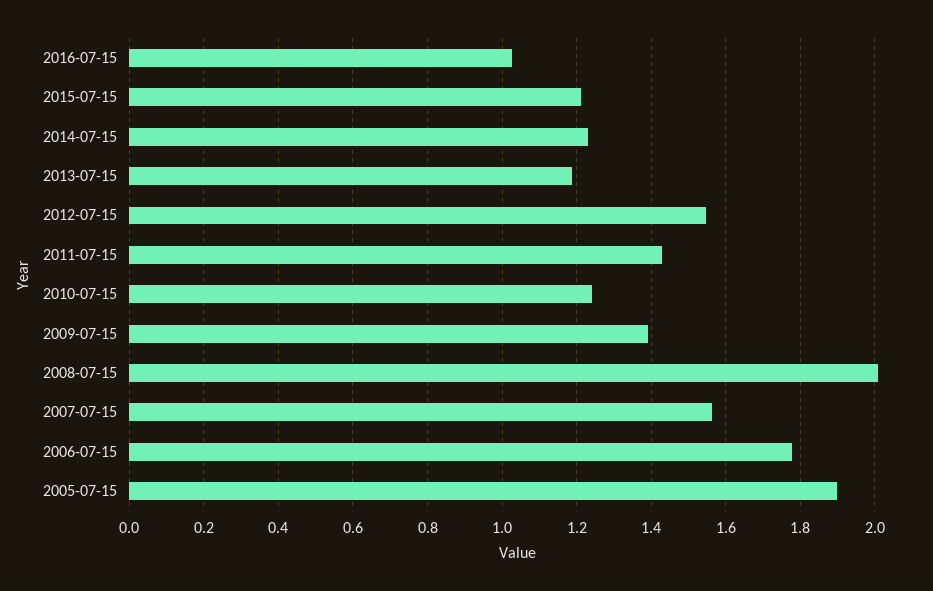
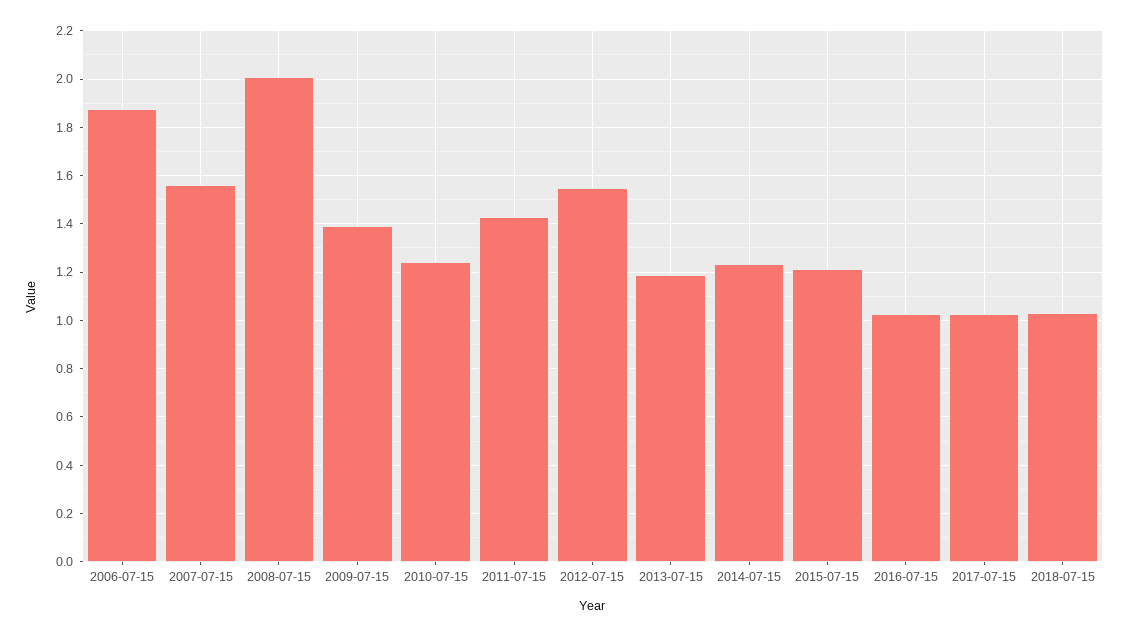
2006-07-15: 1.78 -> 1.875
2005-07-15: 1.9 -> none
2017-07-15: none -> 1.025
2018-07-15: none -> 1.025

